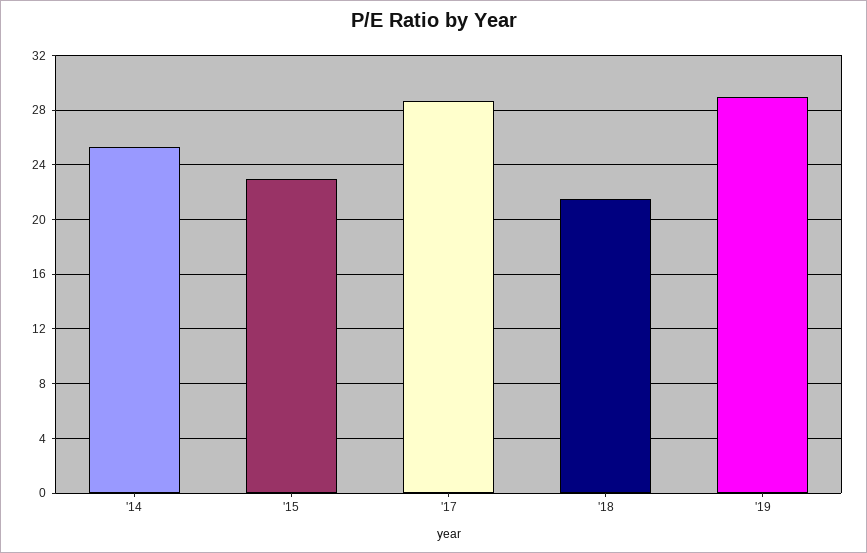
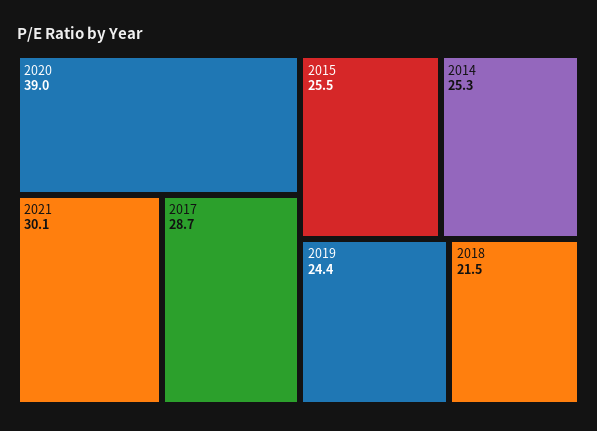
'15: 23 -> 25.5
'19: 29 -> 24.4
2020: none -> 39
2021: none -> 30.1

